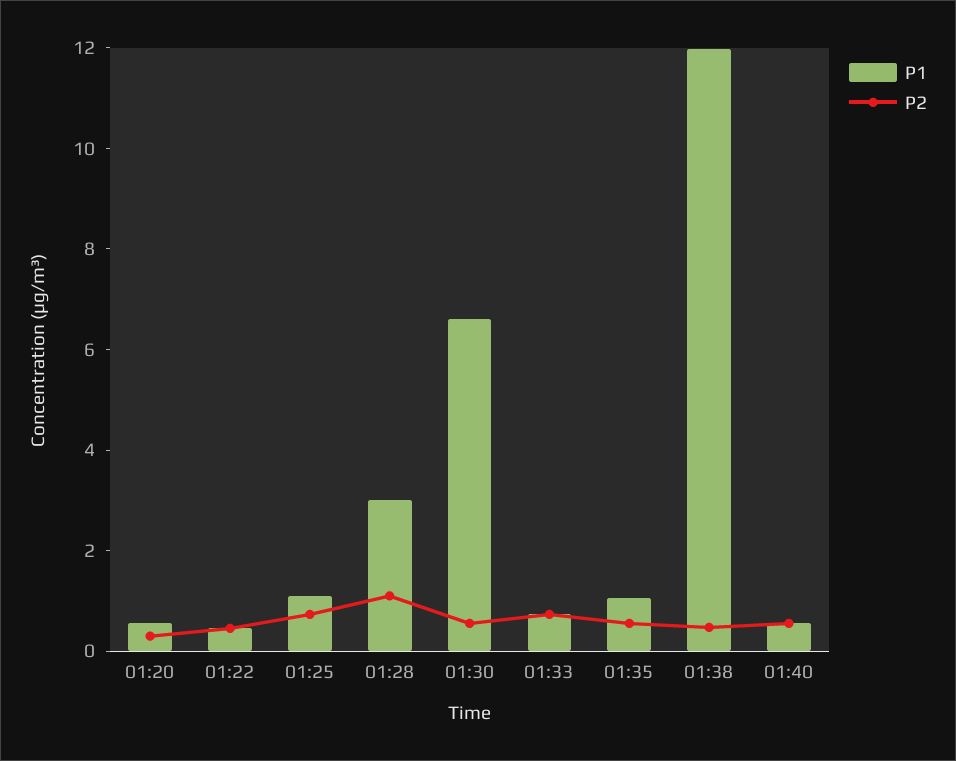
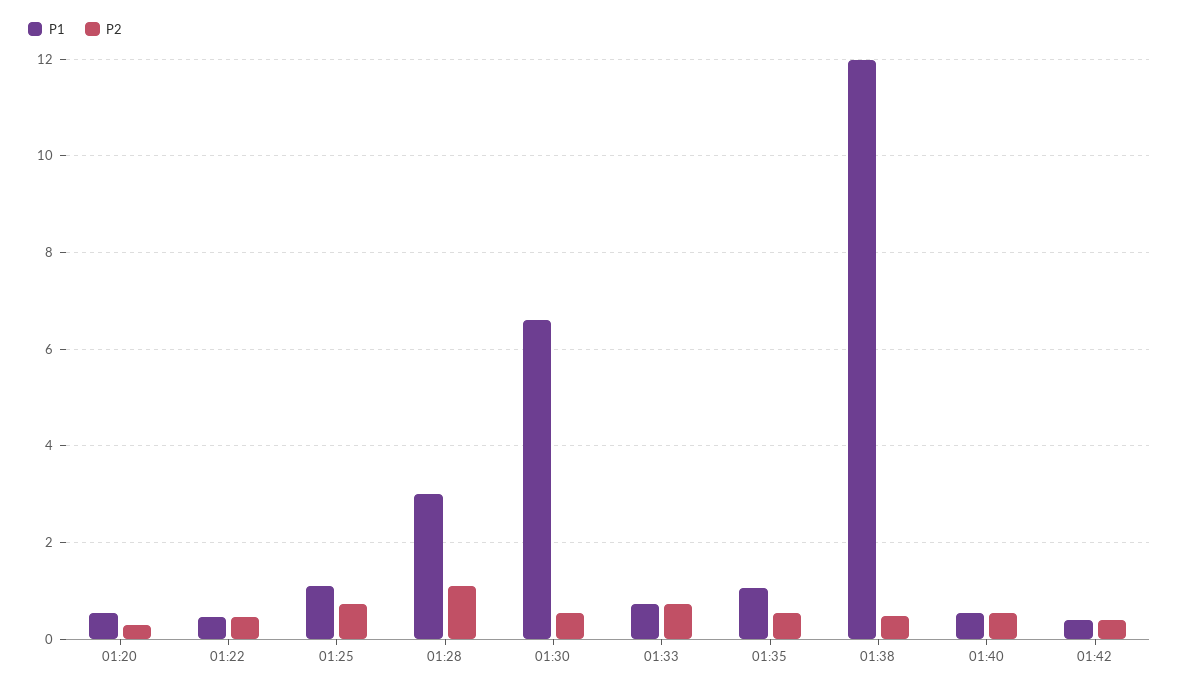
P1, 01:42: none -> 0.4
P2, 01:42: none -> 0.4

